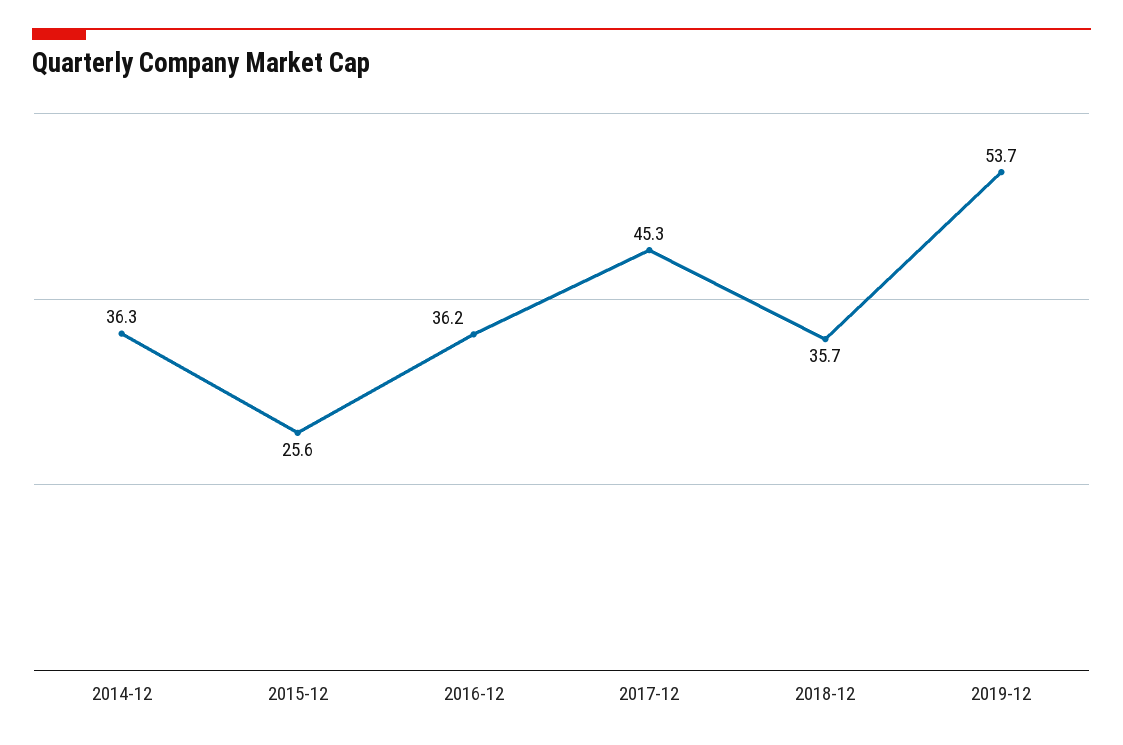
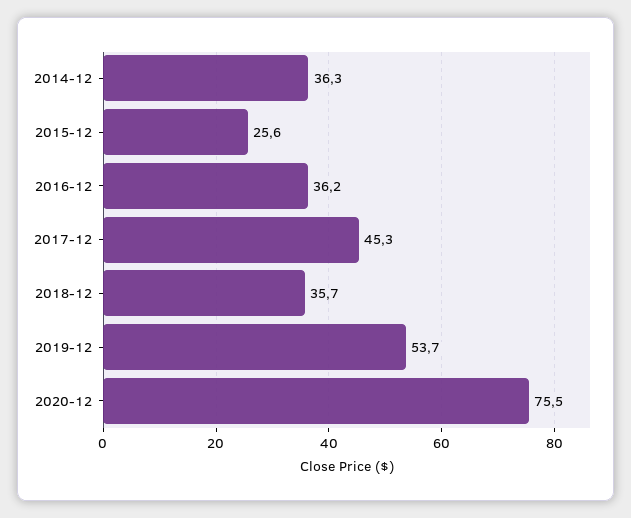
2020-12: none -> 75.5

